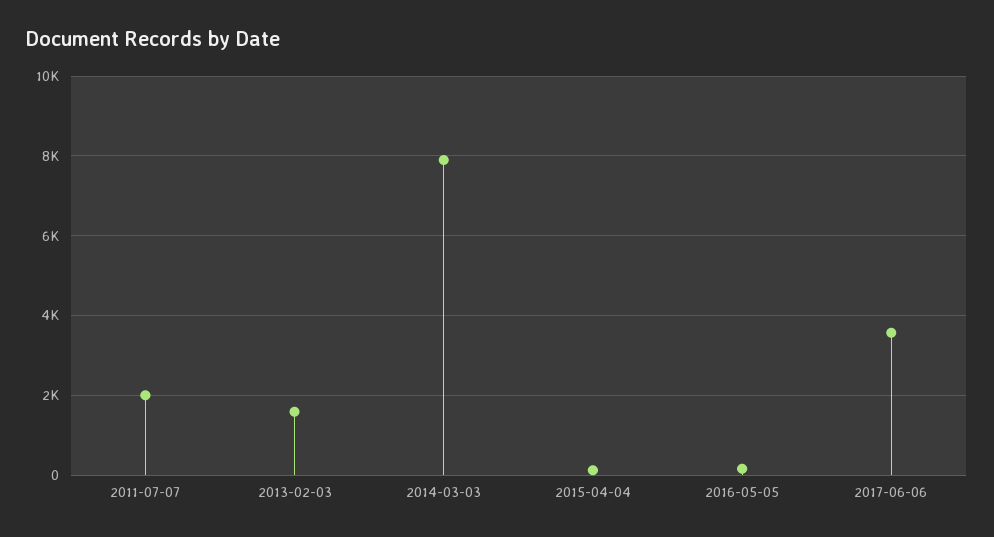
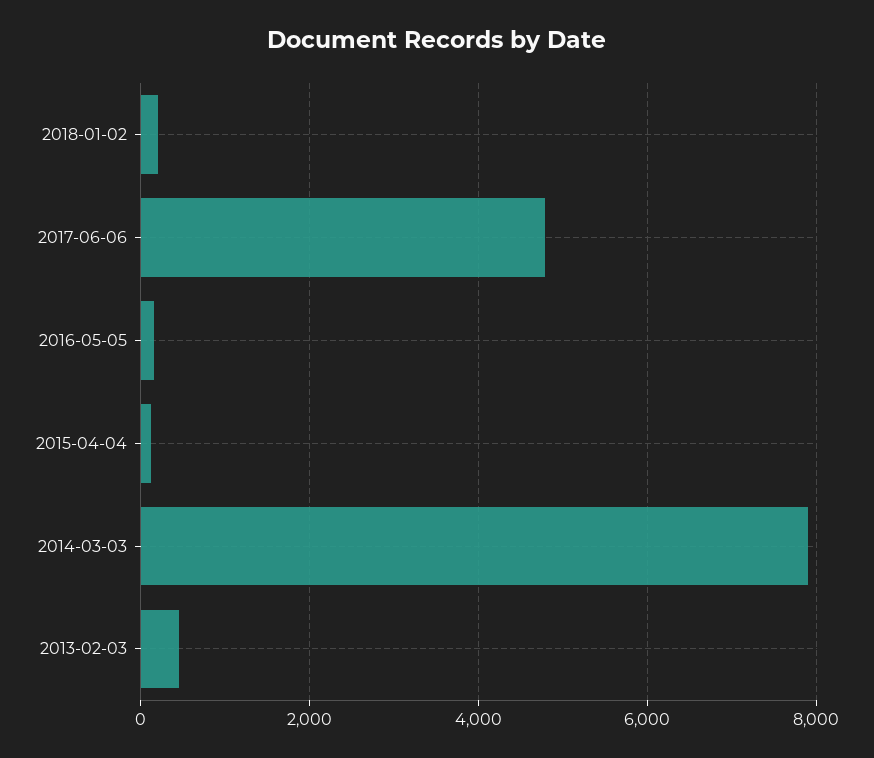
2011-07-07: 2000 -> none
2013-02-03: 1600 -> 400
2017-06-06: 3600 -> 4800
2018-01-02: none -> 200

